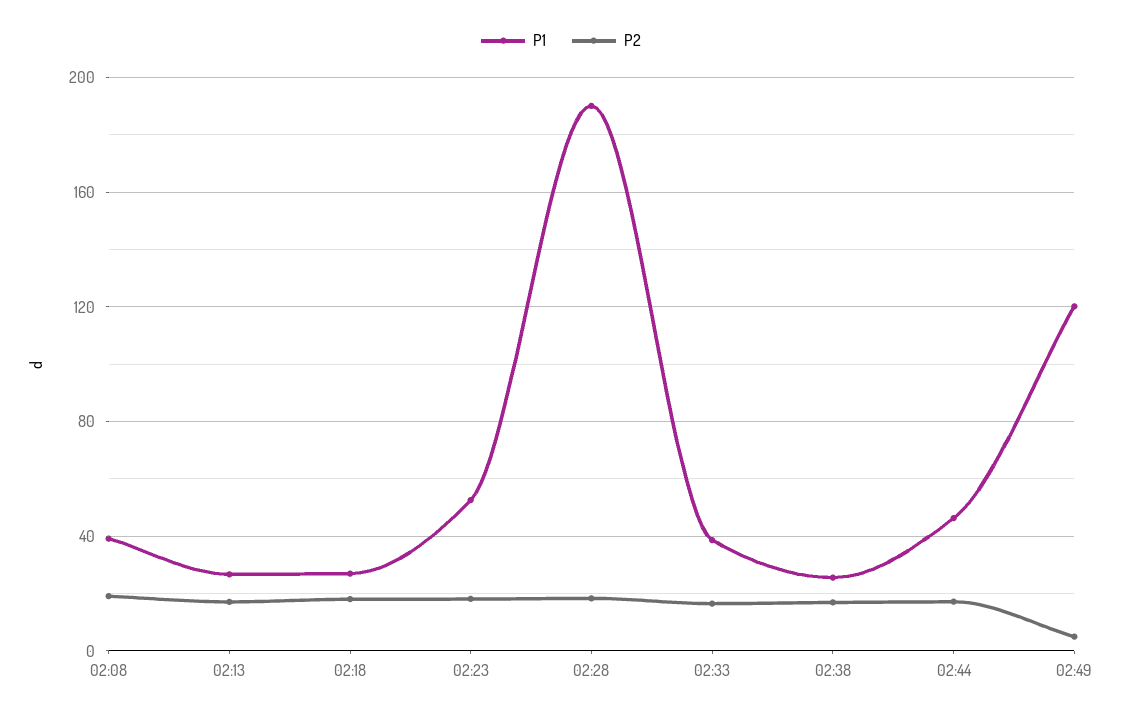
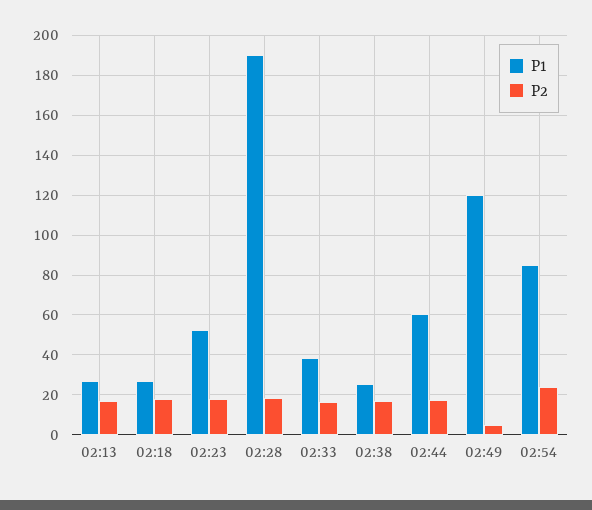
P1, 02:08: 40 -> none
P2, 02:08: 20 -> none
P1, 02:44: 45 -> 60
P1, 02:54: none -> 85
P2, 02:54: none -> 25

